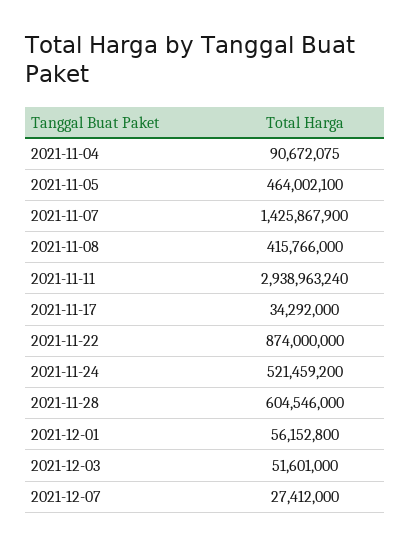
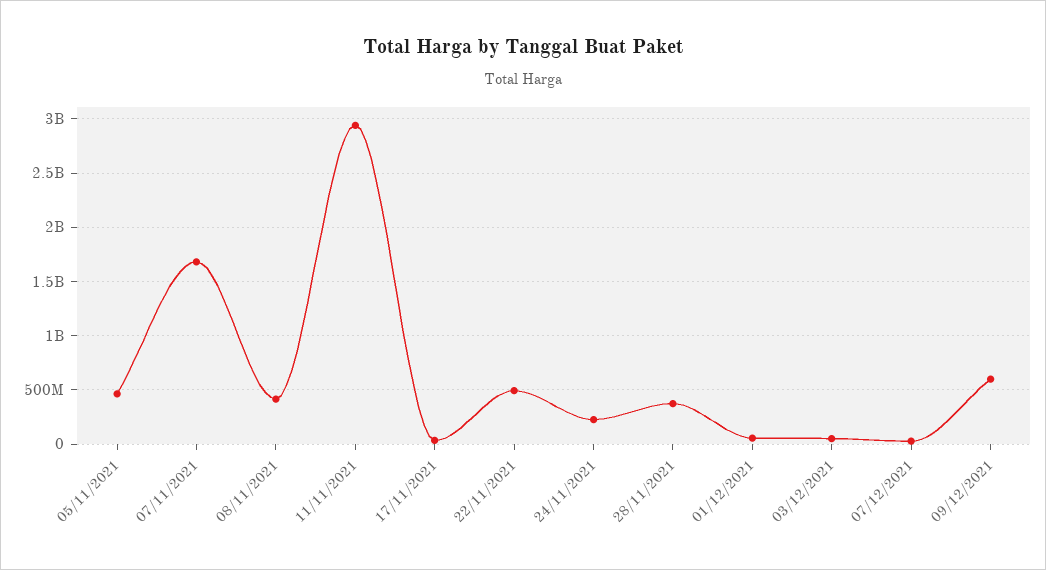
2021-11-04: 90672075 -> none
2021-11-07: 1425867900 -> 1700000000
2021-11-22: 874000000 -> 500000000
2021-11-24: 521459200 -> 200000000
2021-11-28: 604546000 -> 400000000
09/12/2021: none -> 600000000

